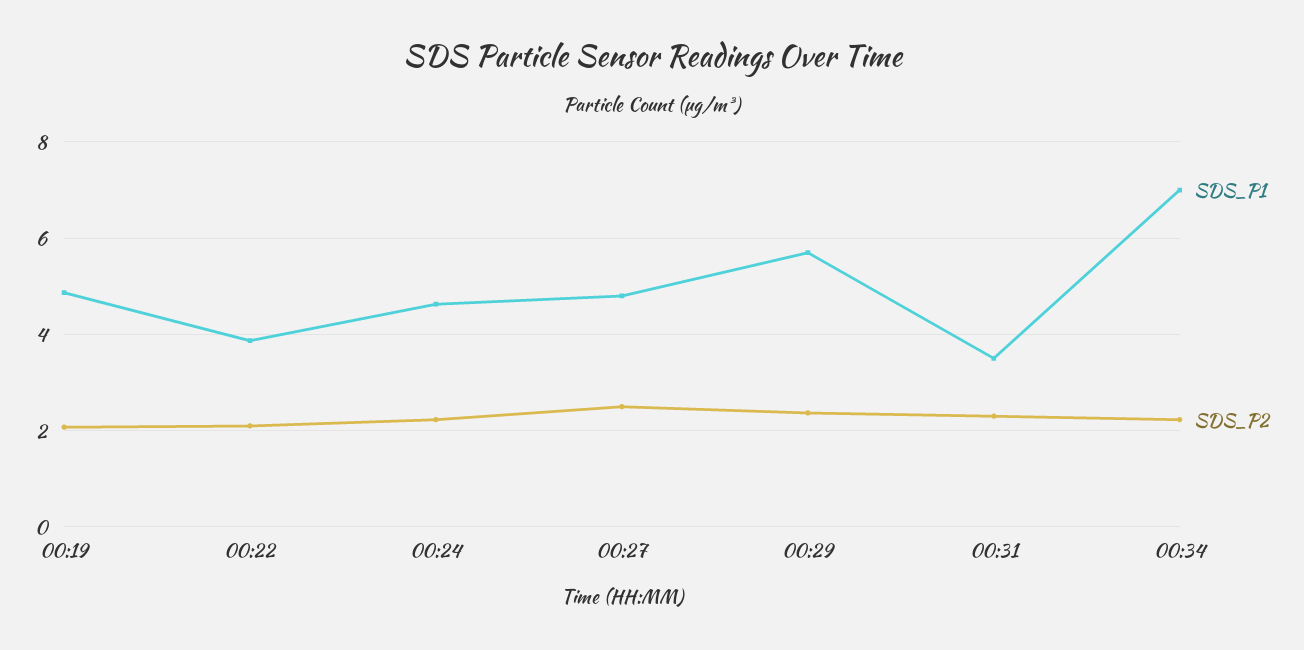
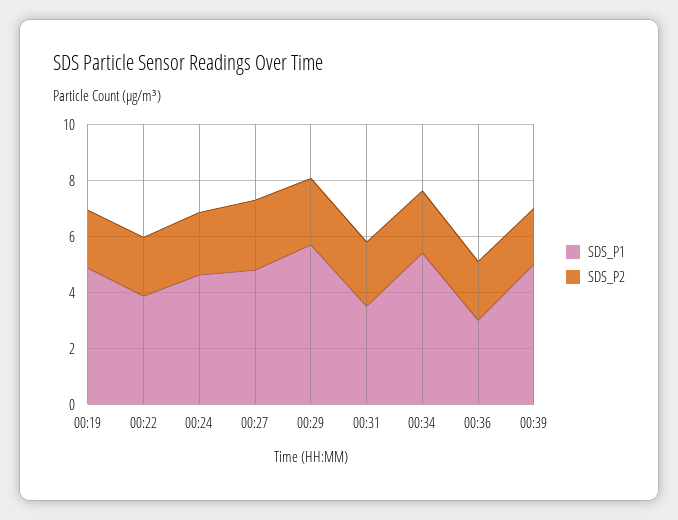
SDS_P1, 00:34: 7 -> 5.5
SDS_P1, 00:36: none -> 3
SDS_P2, 00:36: none -> 2
SDS_P1, 00:39: none -> 5
SDS_P2, 00:39: none -> 2

